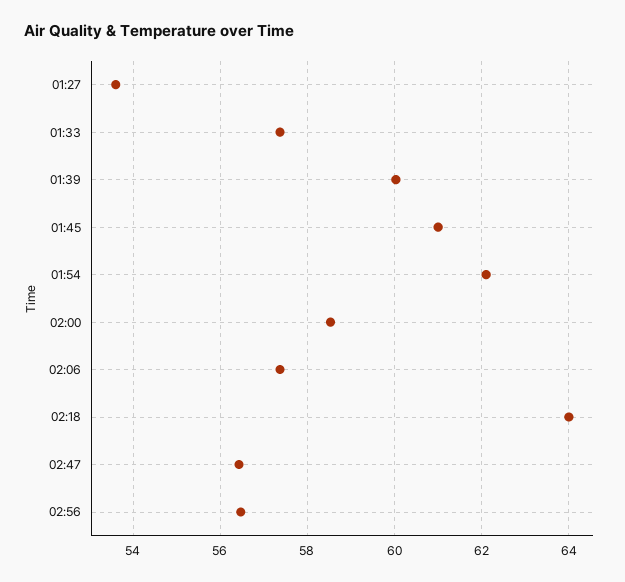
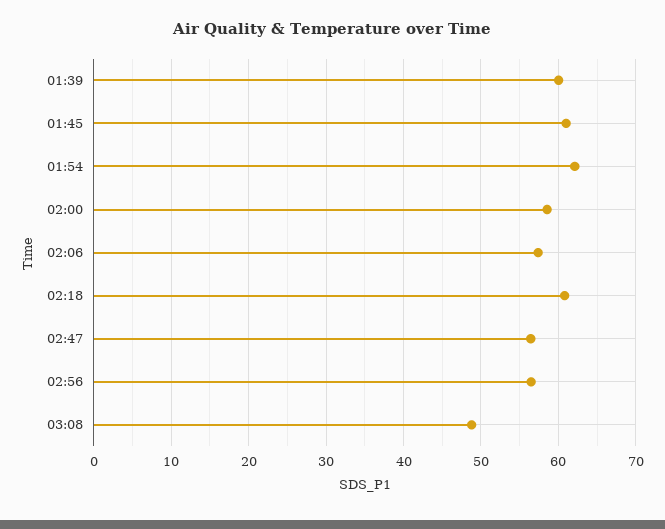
01:27: 53.6 -> none
01:33: 57.4 -> none
02:18: 64 -> 61
03:08: none -> 49

